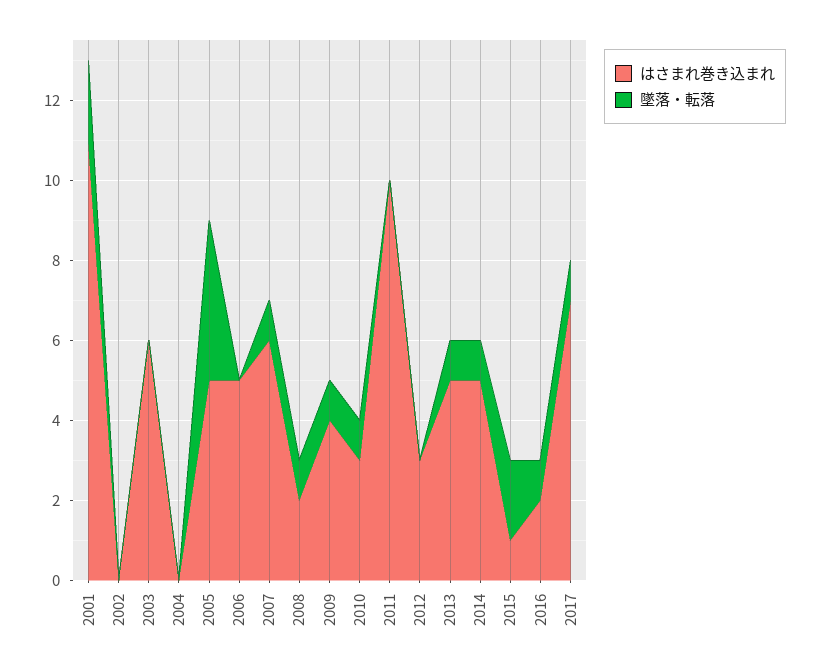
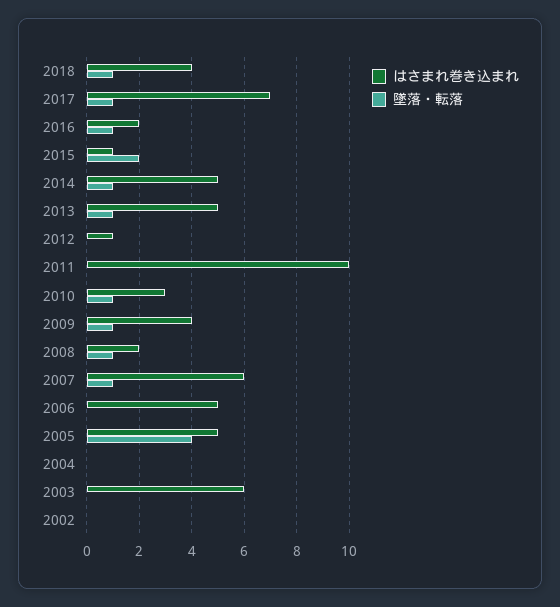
はさまれ巻き込まれ, 2001: 11 -> none
墜落・転落, 2001: 2 -> none
はさまれ巻き込まれ, 2012: 3 -> 1
はさまれ巻き込まれ, 2018: none -> 4
墜落・転落, 2018: none -> 1

